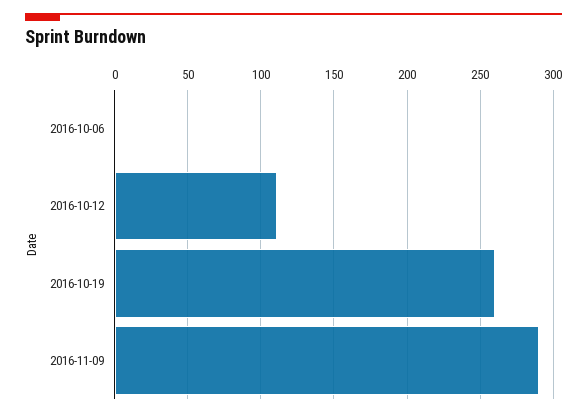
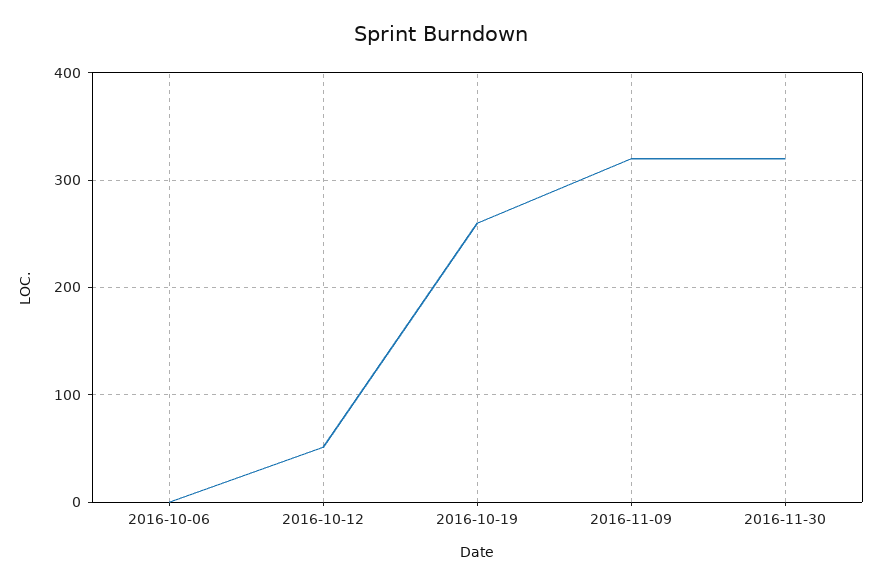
2016-10-12: 110 -> 50
2016-11-09: 290 -> 320
2016-11-30: none -> 320

